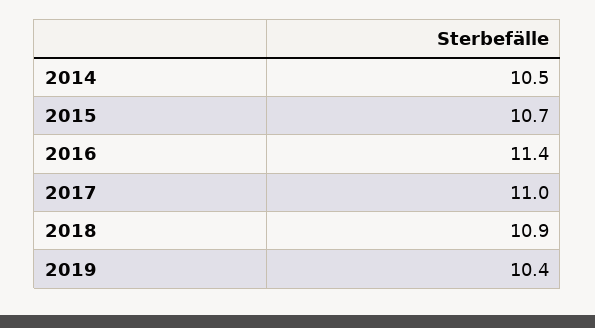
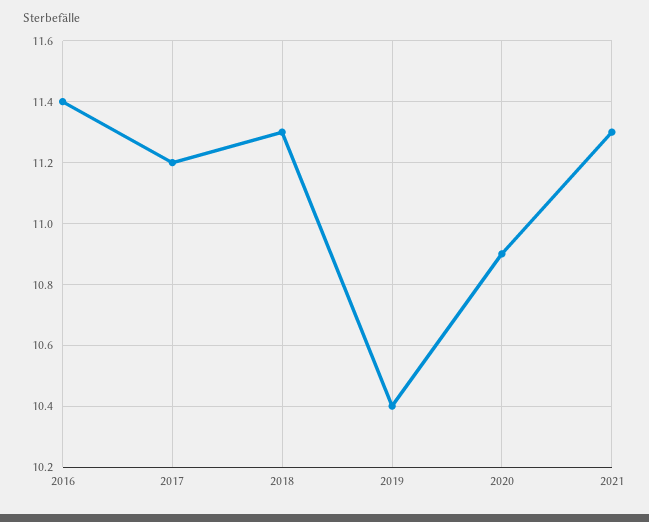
2014: 10.5 -> none
2015: 10.7 -> none
2017: 11 -> 11.2
2018: 10.9 -> 11.3
2020: none -> 10.9
2021: none -> 11.3

